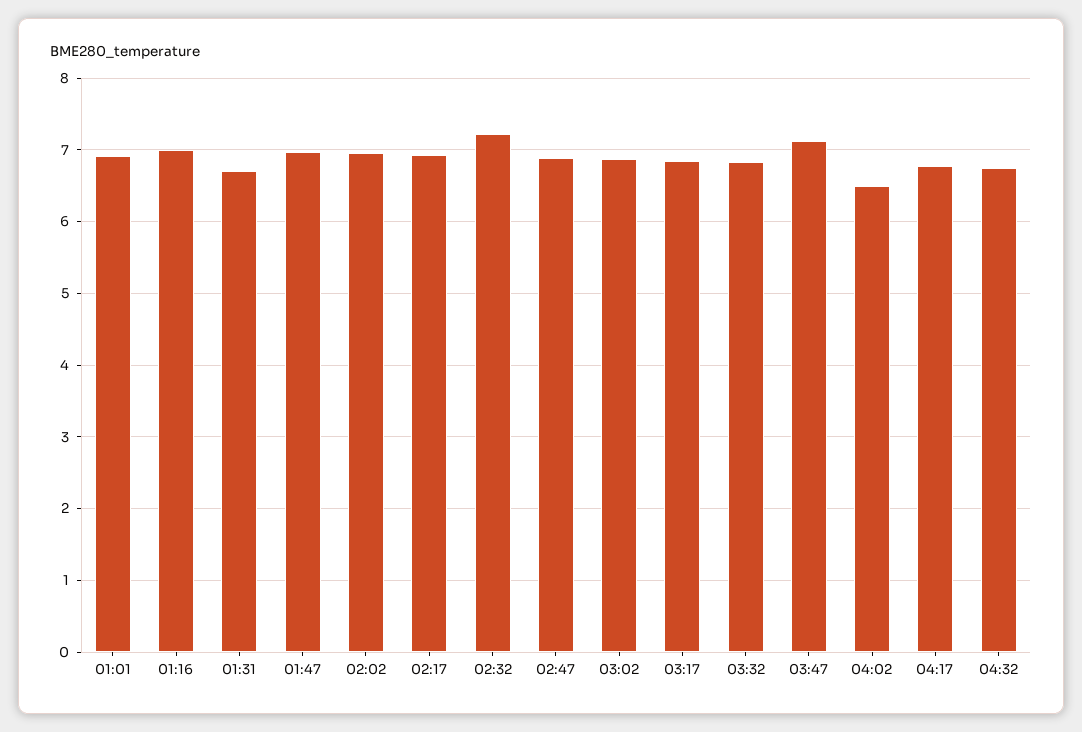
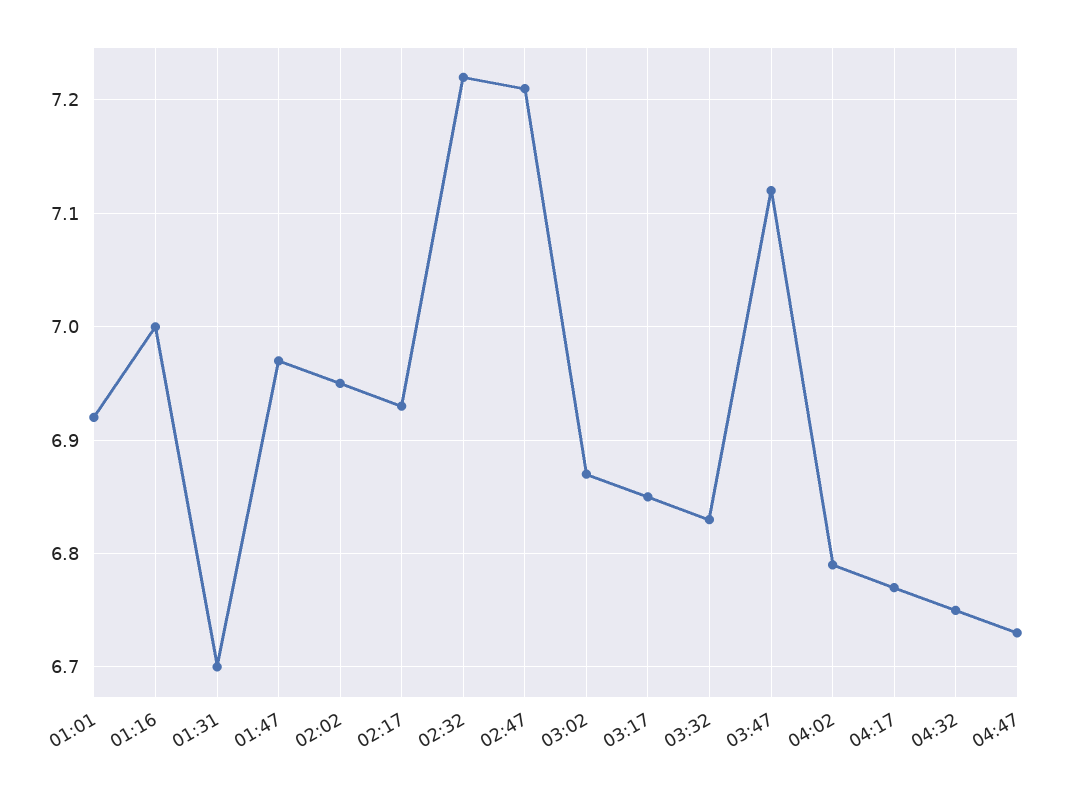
02:47: 6.9 -> 7.21
04:02: 6.5 -> 6.79
04:47: none -> 6.73

